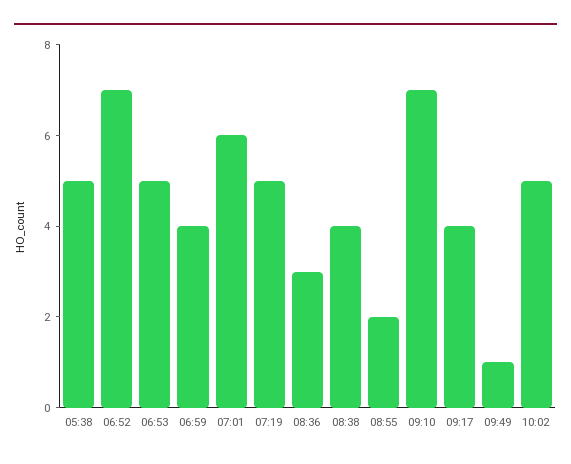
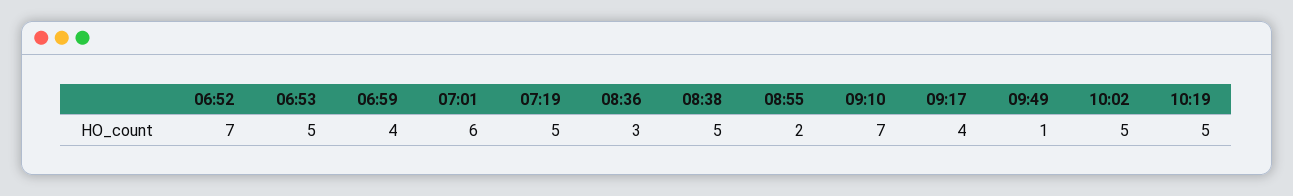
05:38: 5 -> none
08:38: 4 -> 5
10:19: none -> 5

